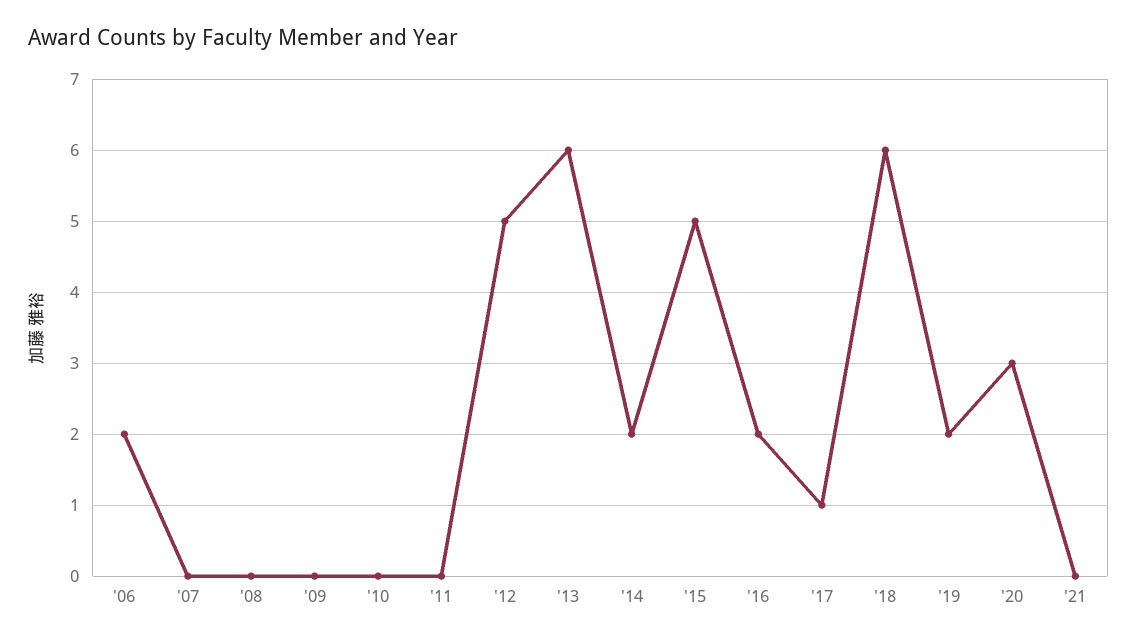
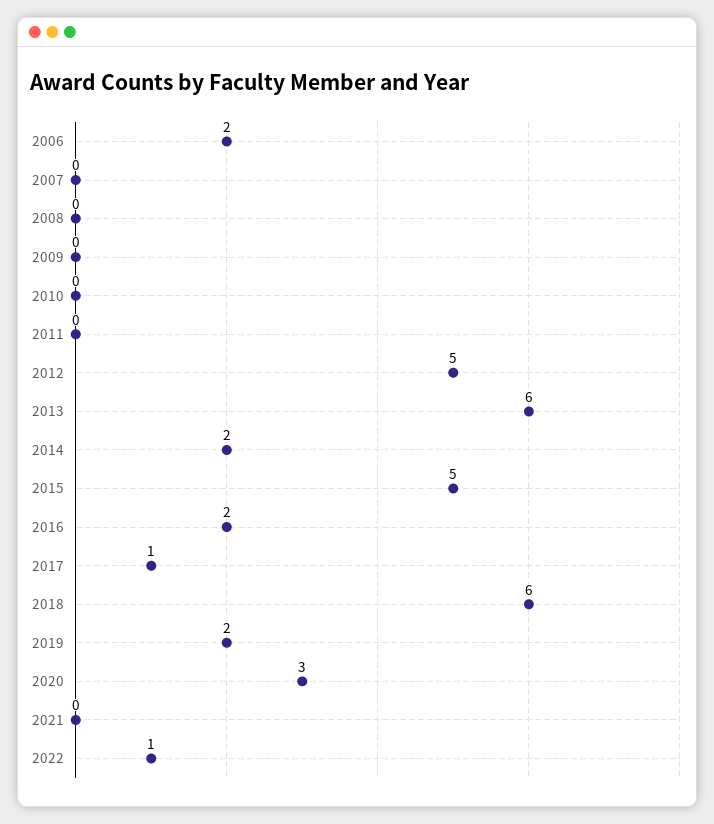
2022: none -> 1

